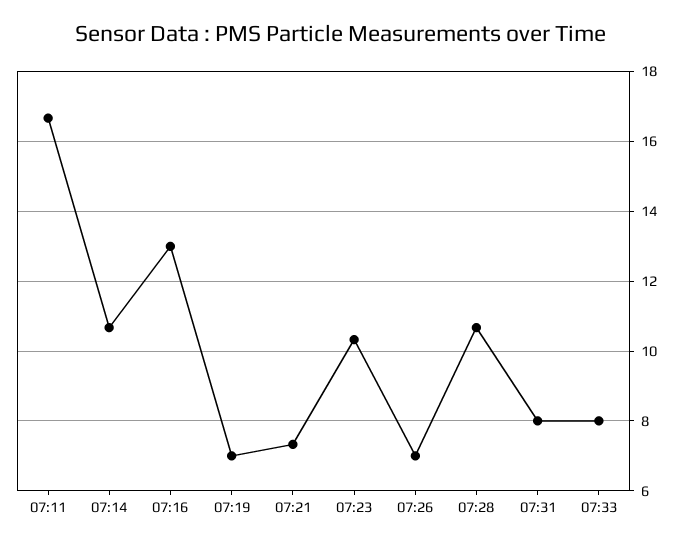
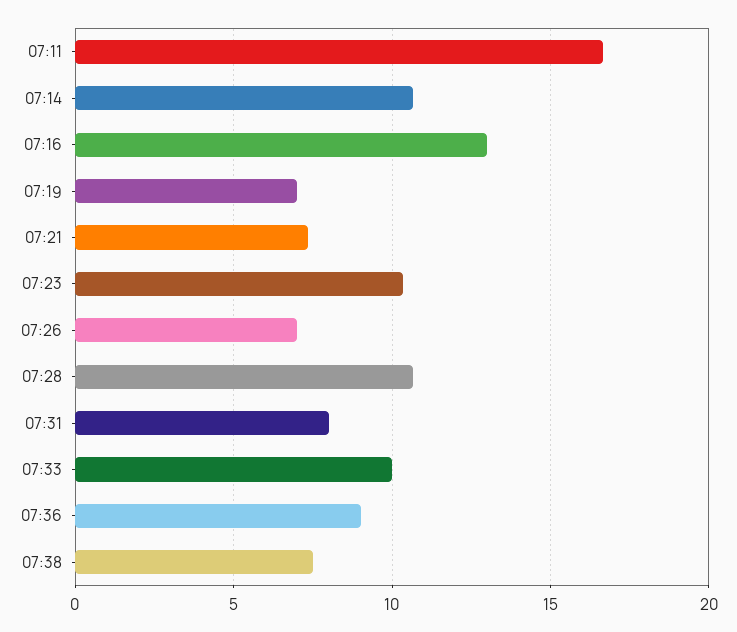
07:33: 8 -> 10
07:36: none -> 9
07:38: none -> 7.5

